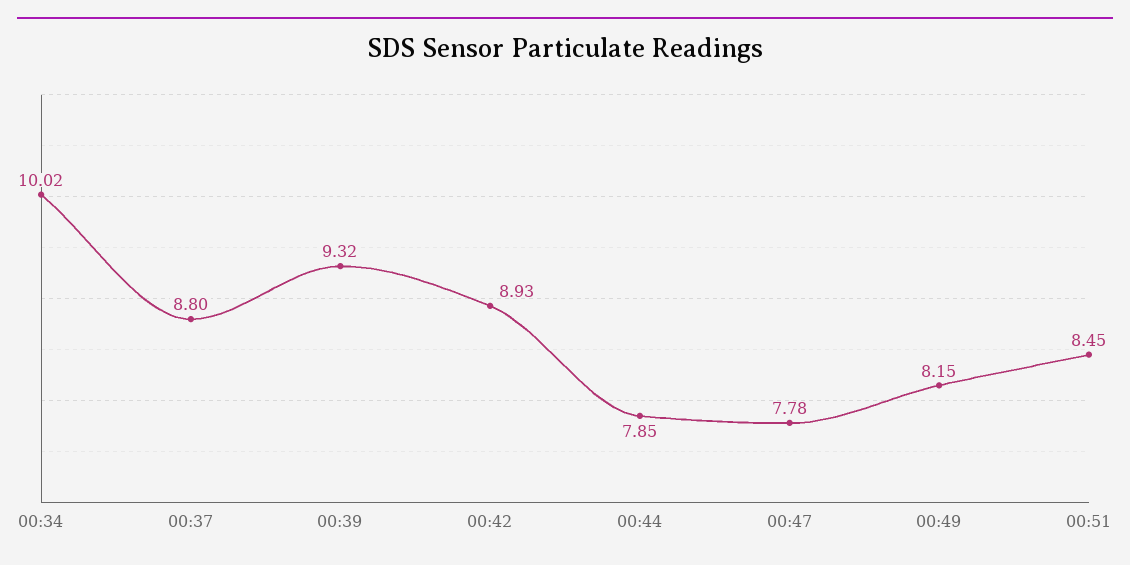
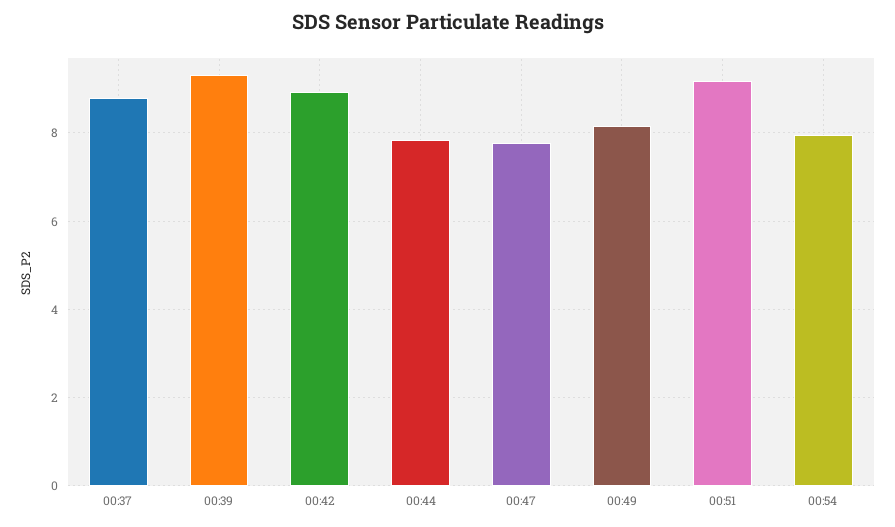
00:34: 10.02 -> none
00:51: 8.45 -> 9.2
00:54: none -> 8

